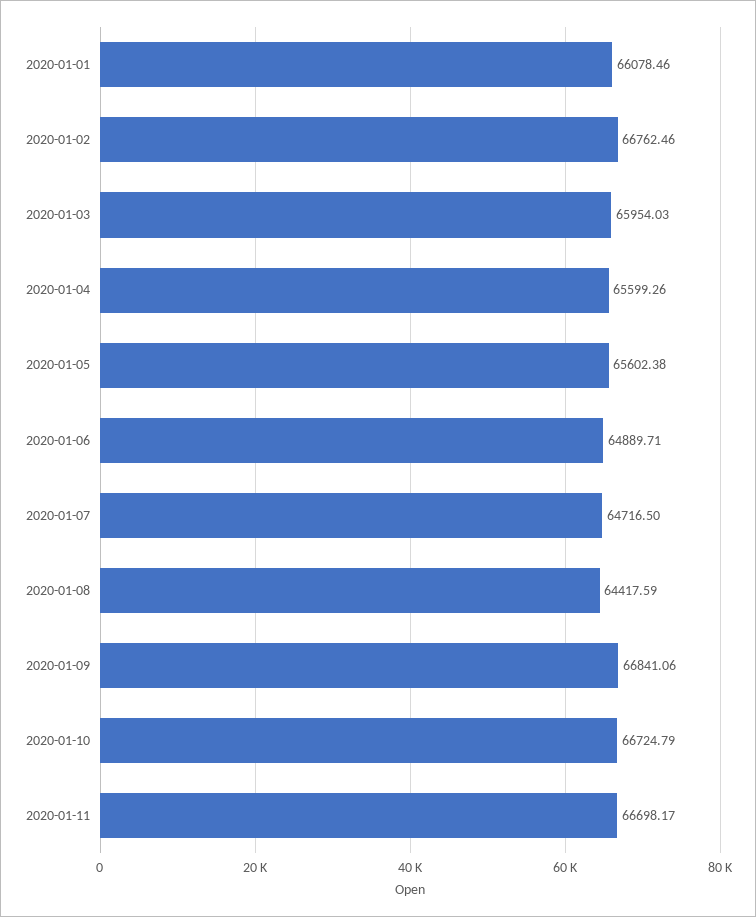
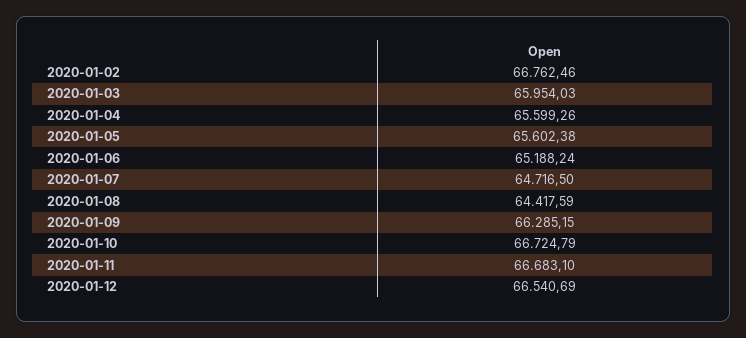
2020-01-01: 66078.46 -> none
2020-01-06: 64889.71 -> 65188.24
2020-01-09: 66841.06 -> 66285.15
2020-01-11: 66698.17 -> 66683.1
2020-01-12: none -> 66540.69

